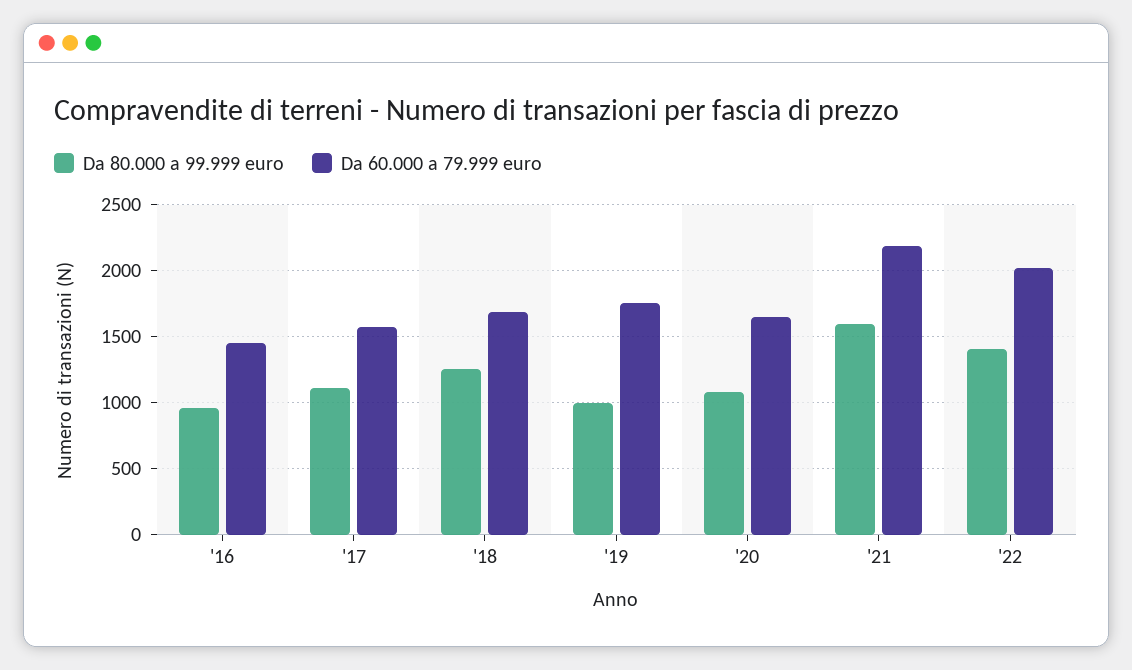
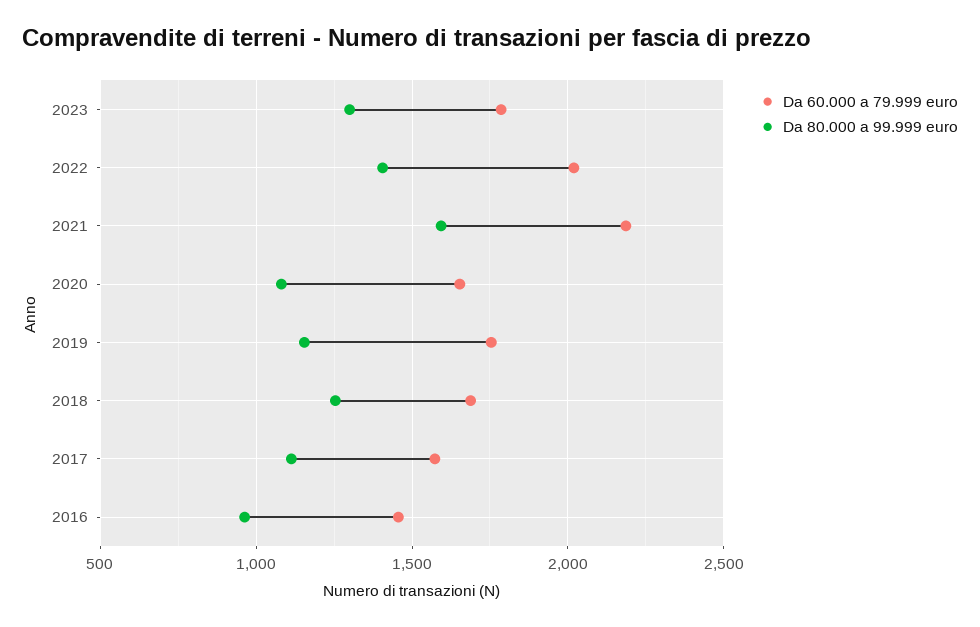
Da 80.000 a 99.999 euro, '19: 1000 -> 1150
Da 60.000 a 79.999 euro, 2023: none -> 1800
Da 80.000 a 99.999 euro, 2023: none -> 1300

